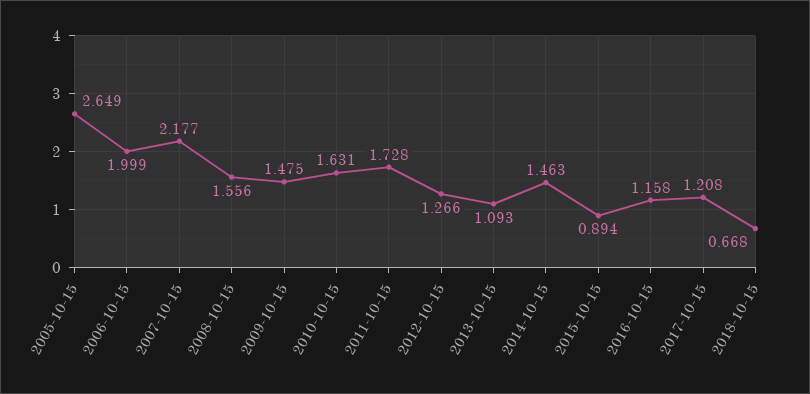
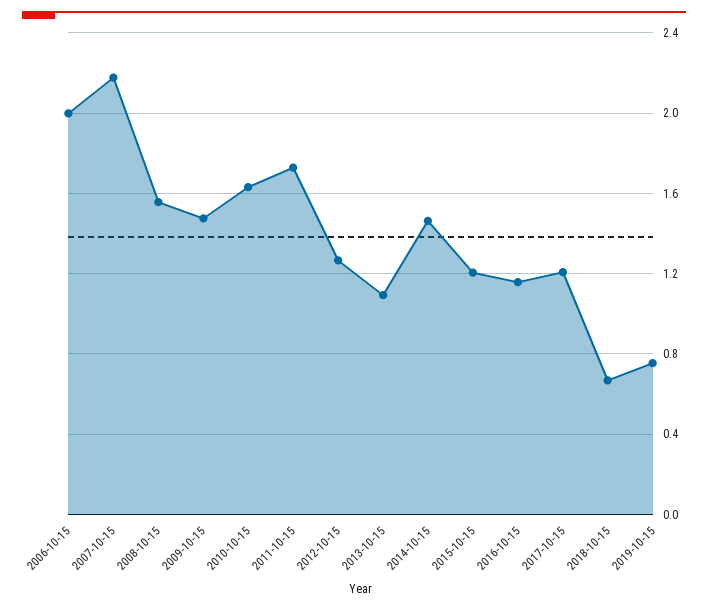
2005-10-15: 2.649 -> none
2015-10-15: 0.894 -> 1.2
2019-10-15: none -> 0.75

